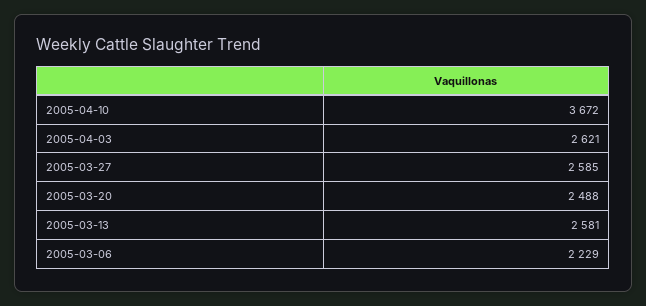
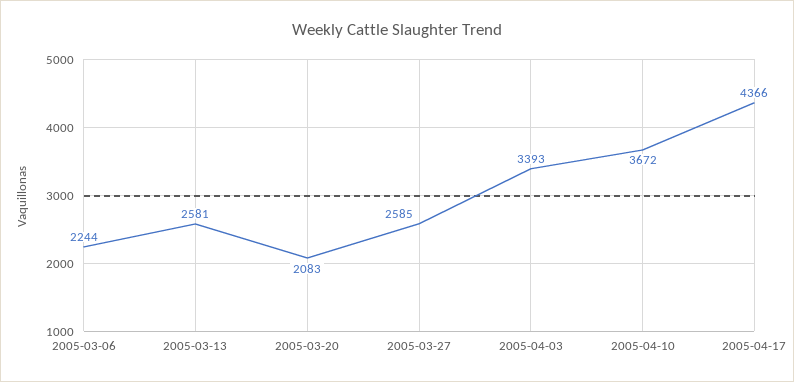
2005-04-03: 2621 -> 3393
2005-03-20: 2488 -> 2083
2005-03-06: 2229 -> 2244
2005-04-17: none -> 4366

